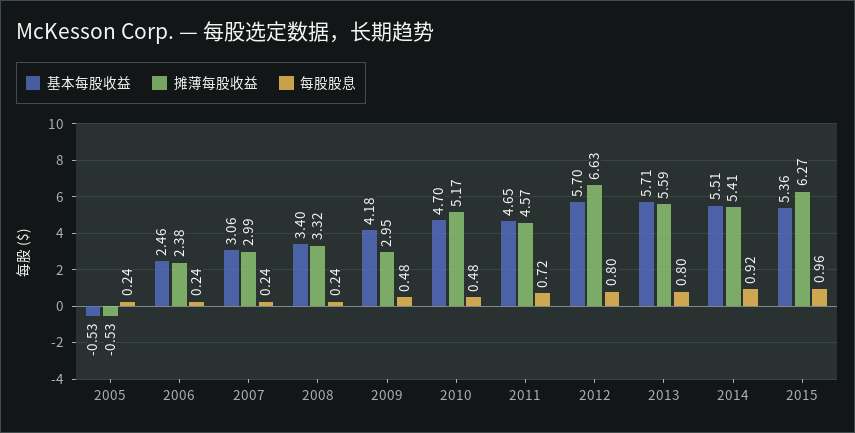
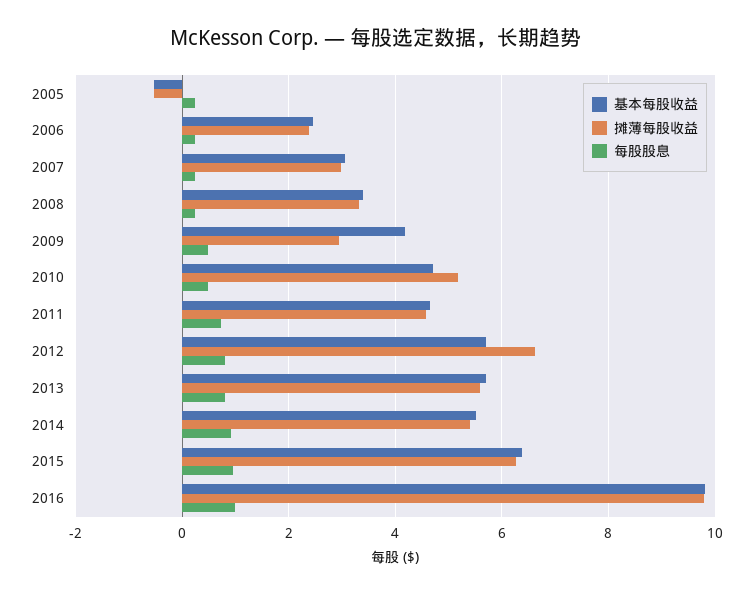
基本每股收益, 2015: 5.36 -> 6.4
基本每股收益, 2016: none -> 9.8
摊薄每股收益, 2016: none -> 9.8
每股股息, 2016: none -> 1

